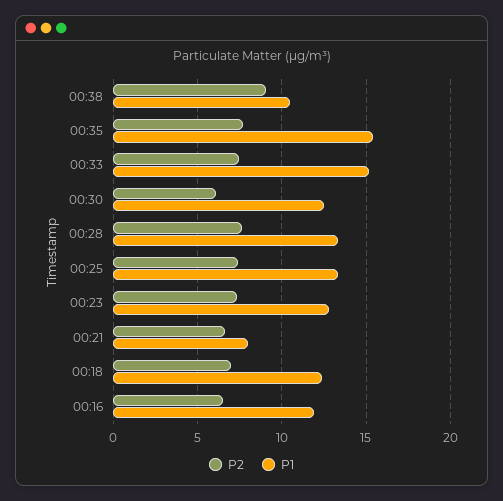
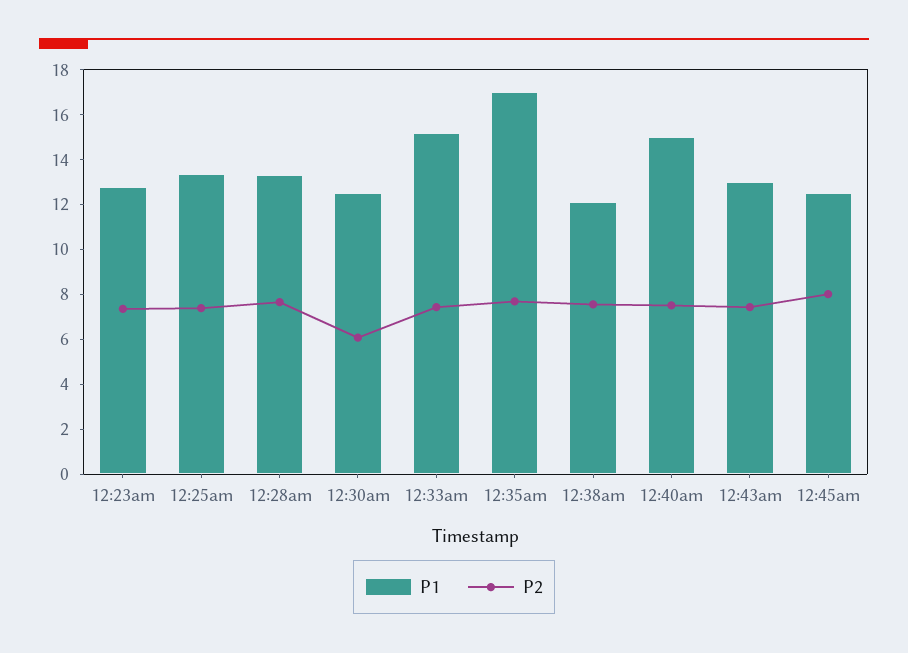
P2, 00:38: 9 -> 7.5
P1, 00:38: 10.5 -> 12
P1, 00:35: 15.5 -> 17
P2, 00:21: 6.5 -> none
P1, 00:21: 8 -> none
P2, 00:18: 7 -> none
P1, 00:18: 12.5 -> none
P2, 00:16: 6.5 -> none
P1, 00:16: 12 -> none
P1, 12:40am: none -> 15
P2, 12:40am: none -> 7.5
P1, 12:43am: none -> 13
P2, 12:43am: none -> 7.5
P1, 12:45am: none -> 12.5
P2, 12:45am: none -> 8

